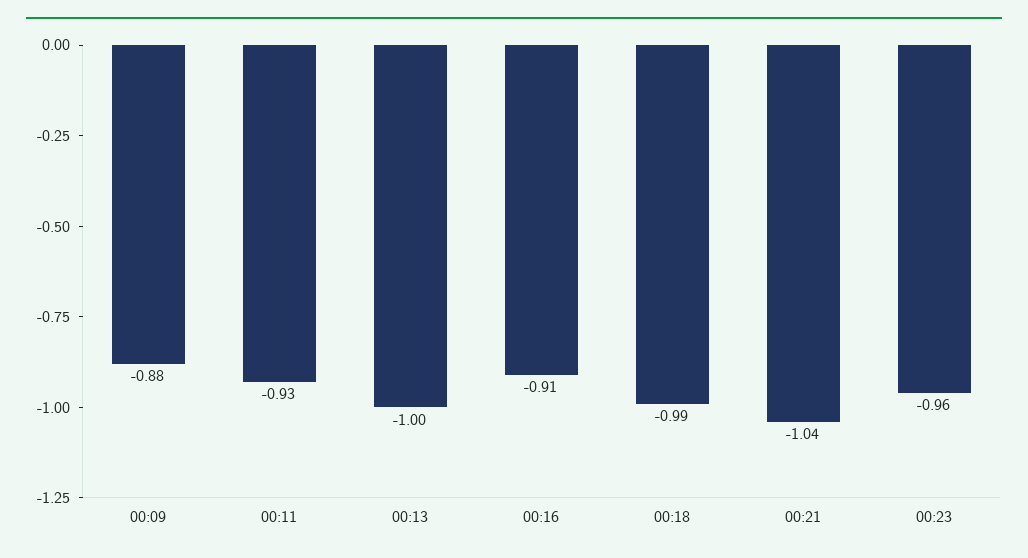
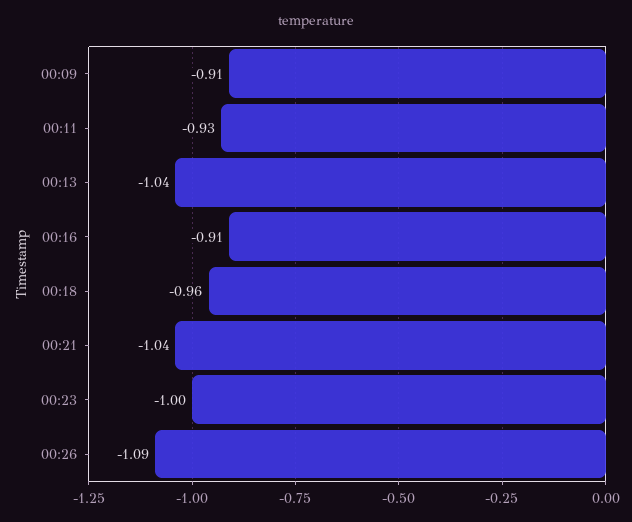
00:09: -0.88 -> -0.91
00:13: -1 -> -1.04
00:18: -0.99 -> -0.96
00:23: -0.96 -> -1
00:26: none -> -1.09

